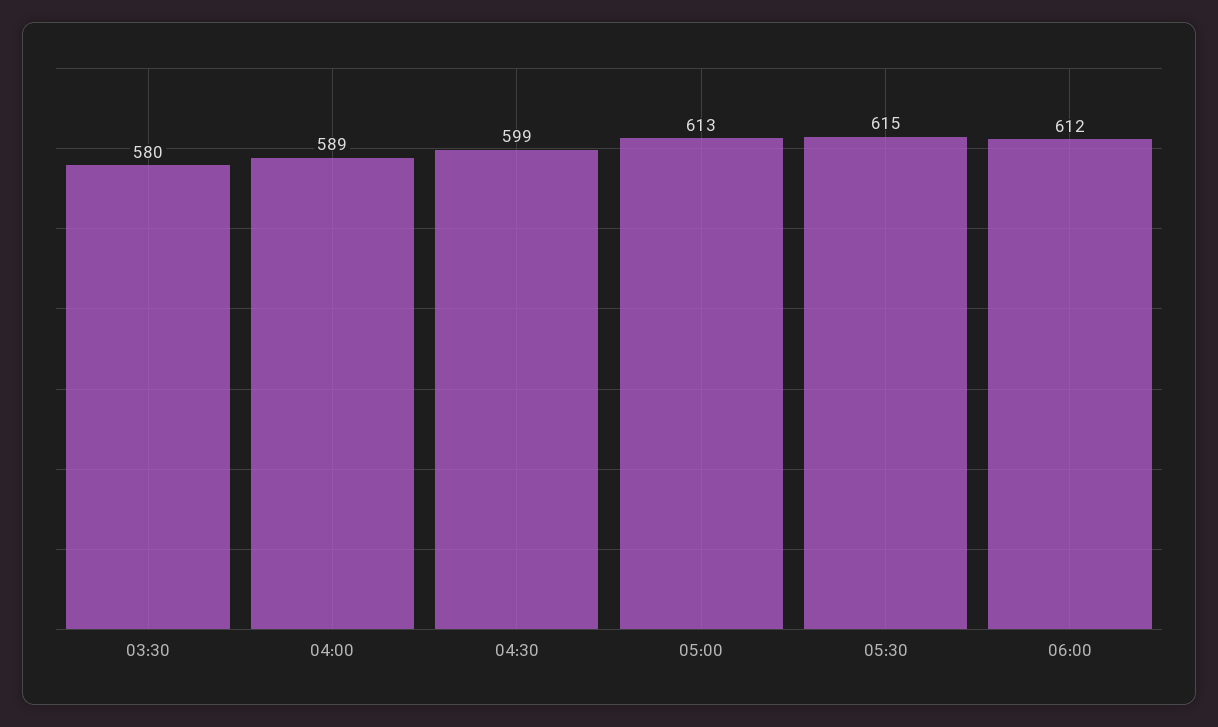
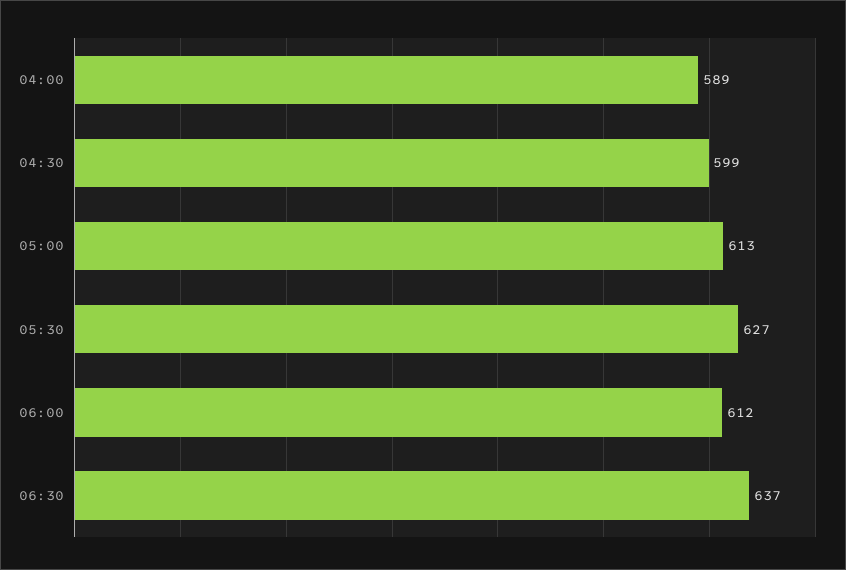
03:30: 580 -> none
05:30: 615 -> 627
06:30: none -> 637

